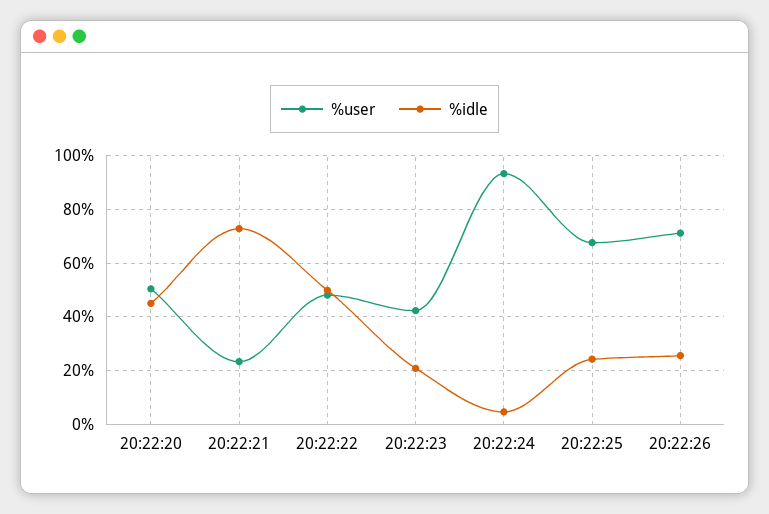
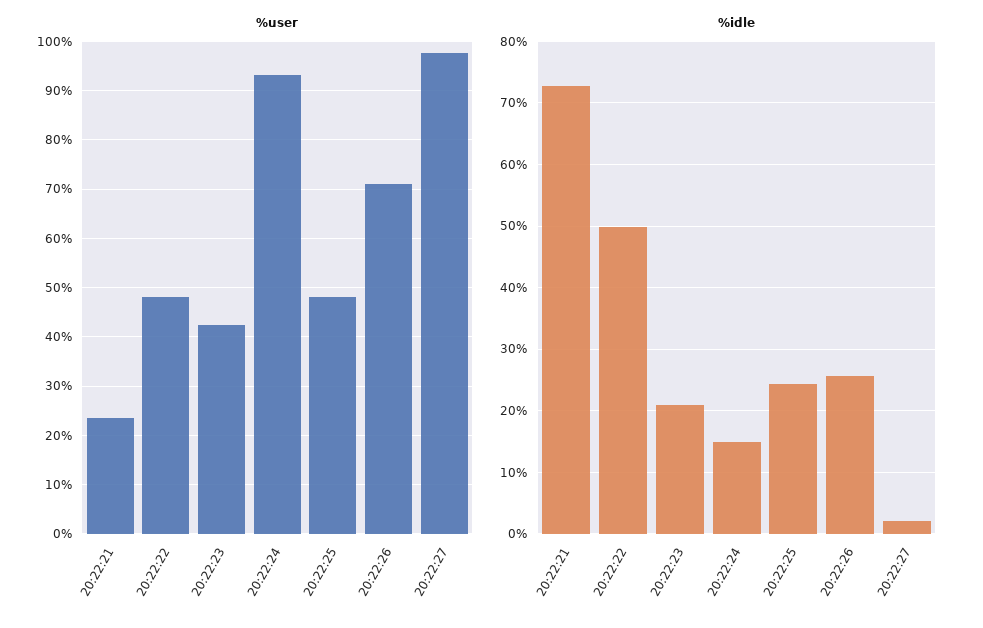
%user, 20:22:20: 50 -> none
%idle, 20:22:20: 45 -> none
%idle, 20:22:24: 5 -> 15
%user, 20:22:25: 67.5 -> 48
%user, 20:22:27: none -> 98
%idle, 20:22:27: none -> 2

